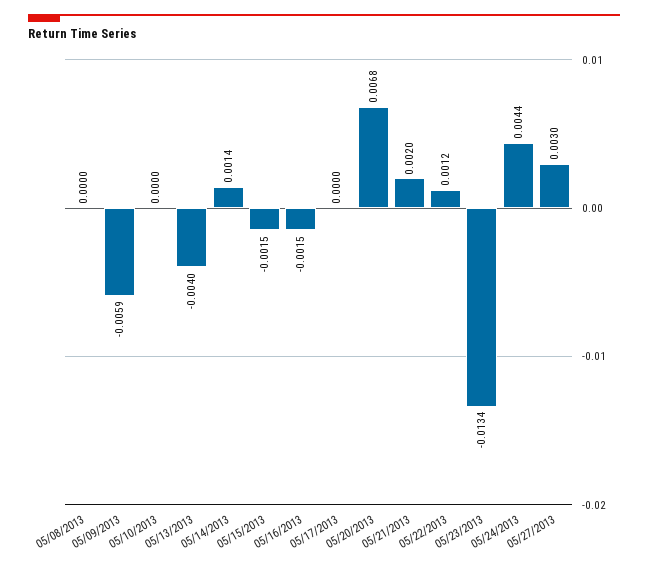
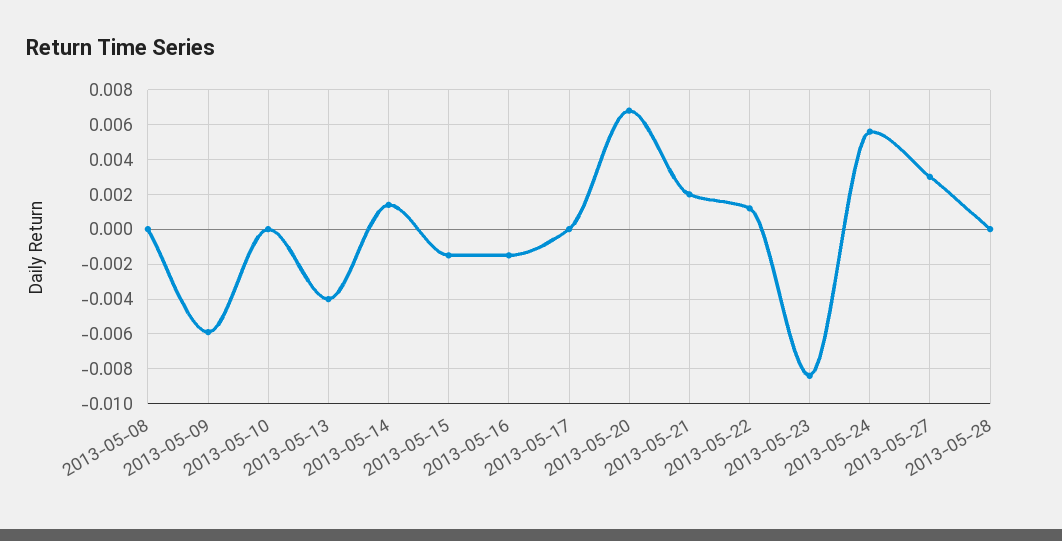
05/23/2013: -0.0134 -> -0.0085
05/24/2013: 0.0044 -> 0.0055
2013-05-28: none -> 0

